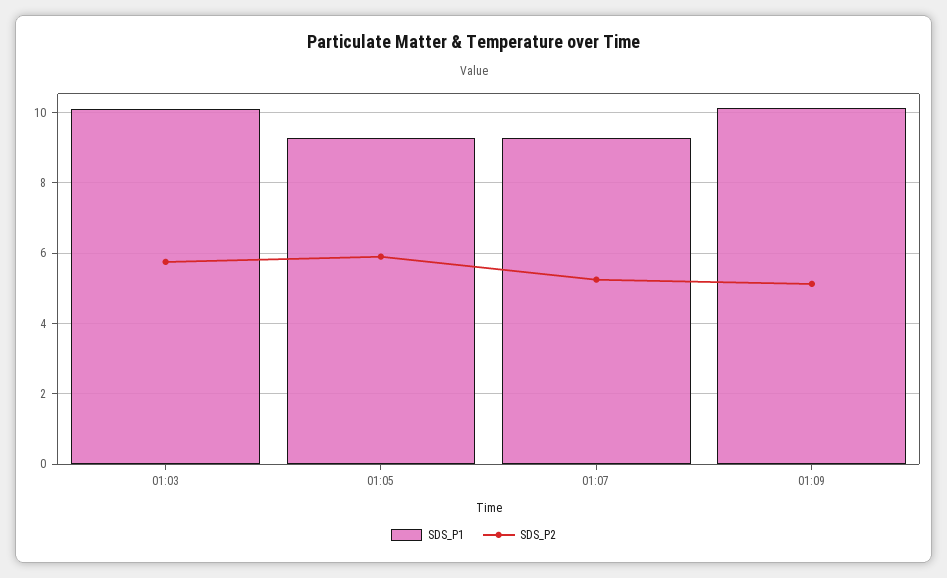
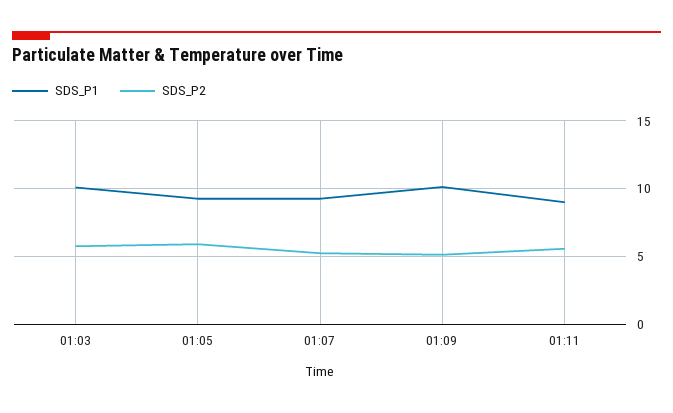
SDS_P1, 01:11: none -> 9
SDS_P2, 01:11: none -> 5.5

